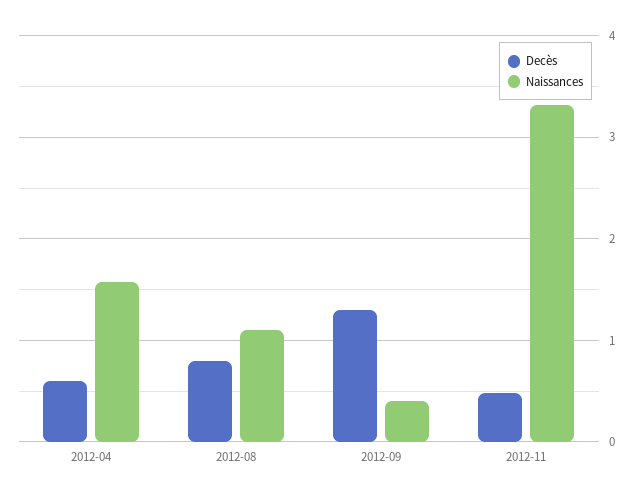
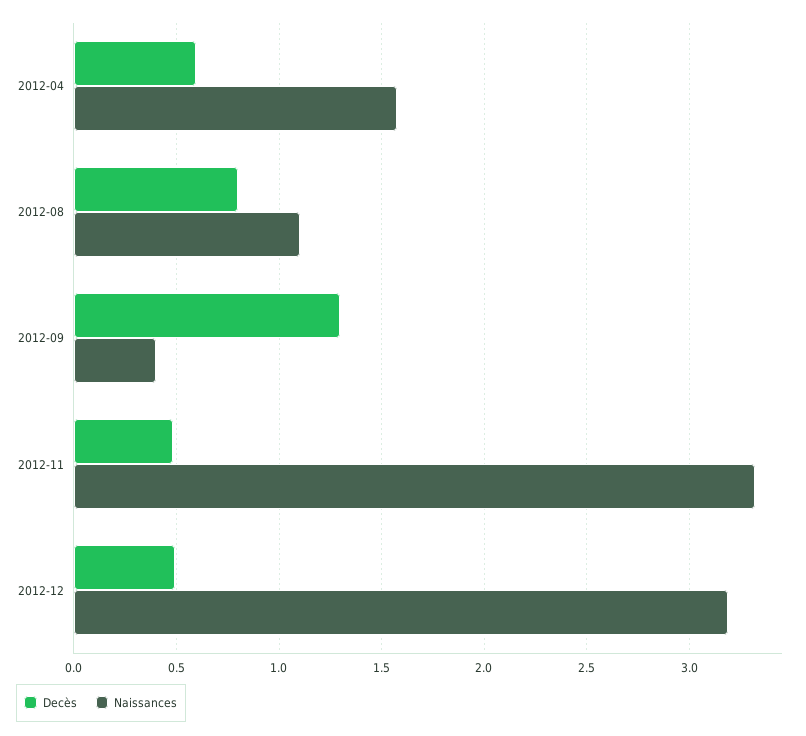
Decès, 2012-12: none -> 0.5
Naissances, 2012-12: none -> 3.2

